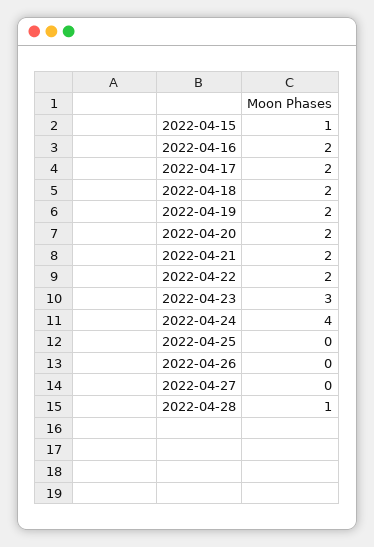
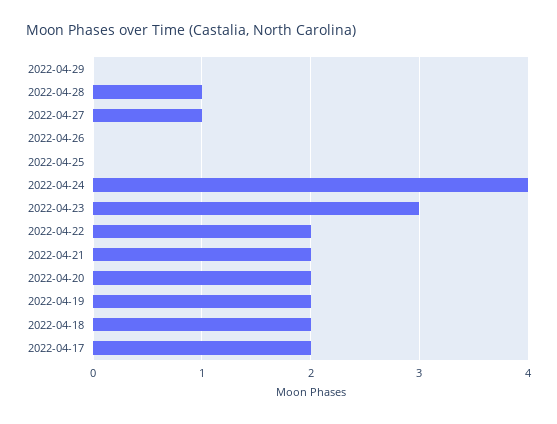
2022-04-15: 1 -> none
2022-04-16: 2 -> none
2022-04-27: 0 -> 1
2022-04-29: none -> 0

